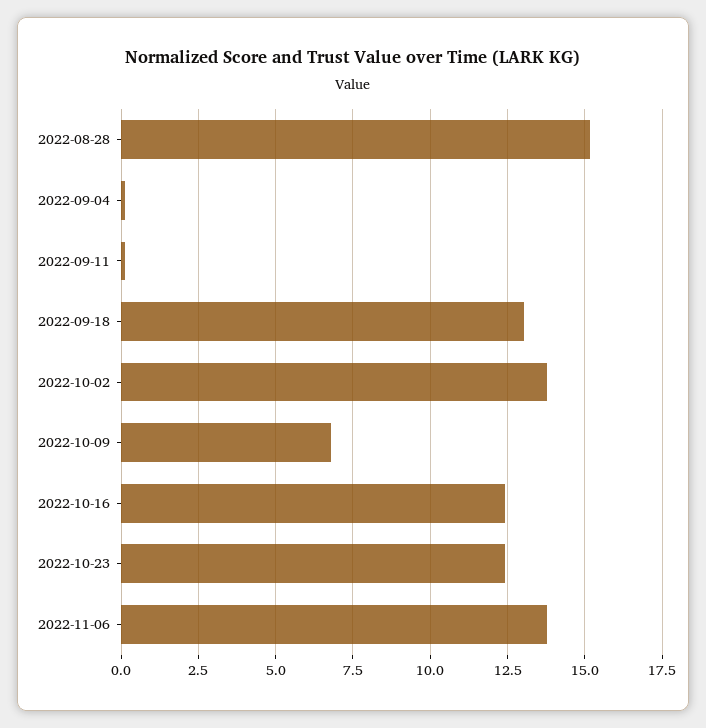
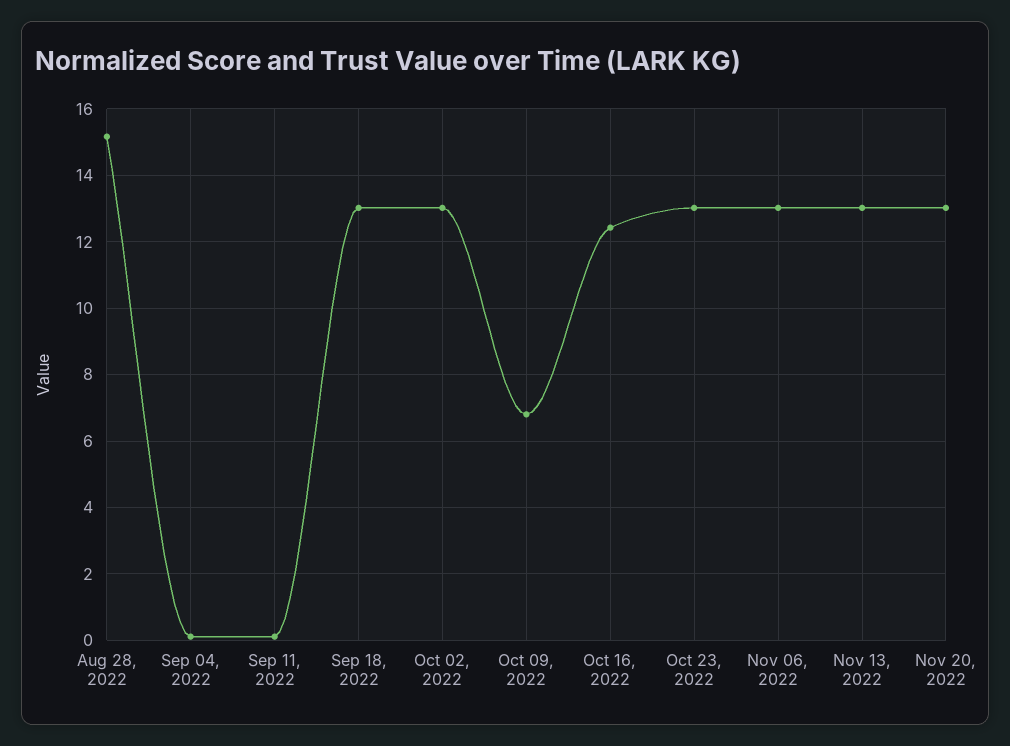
2022-10-02: 13.75 -> 13
2022-10-23: 12.5 -> 13
2022-11-06: 13.75 -> 13
Nov 13, 2022: none -> 13
Nov 20, 2022: none -> 13

